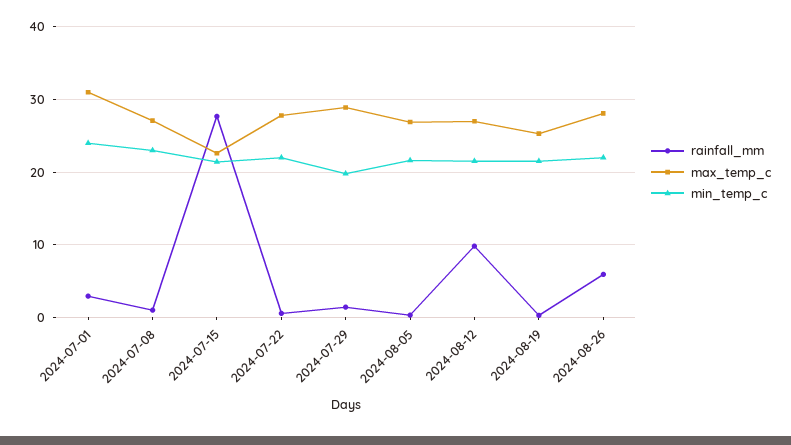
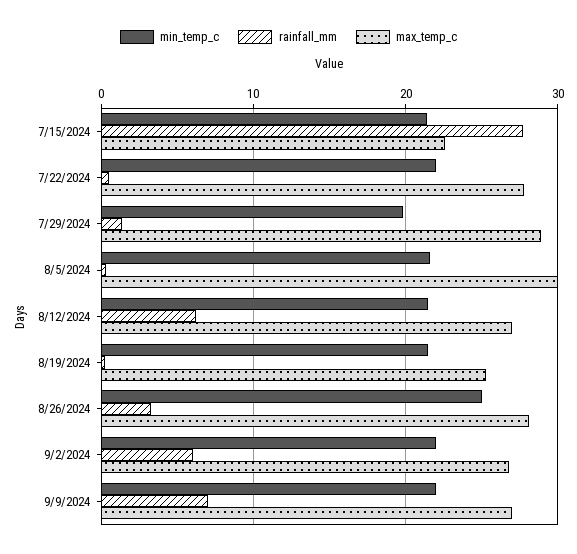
rainfall_mm, 2024-07-01: 3 -> none
max_temp_c, 2024-07-01: 31 -> none
min_temp_c, 2024-07-01: 24 -> none
rainfall_mm, 2024-07-08: 1 -> none
max_temp_c, 2024-07-08: 27 -> none
min_temp_c, 2024-07-08: 23 -> none
max_temp_c, 2024-08-05: 27 -> 30
rainfall_mm, 2024-08-12: 10 -> 6
rainfall_mm, 2024-08-26: 6 -> 3
min_temp_c, 2024-08-26: 22 -> 25
min_temp_c, 9/2/2024: none -> 22
rainfall_mm, 9/2/2024: none -> 6
max_temp_c, 9/2/2024: none -> 27
min_temp_c, 9/9/2024: none -> 22
rainfall_mm, 9/9/2024: none -> 7
max_temp_c, 9/9/2024: none -> 27

